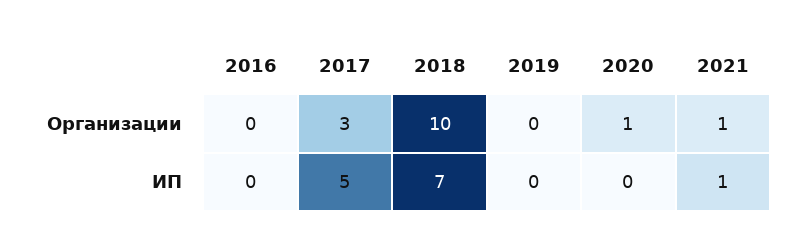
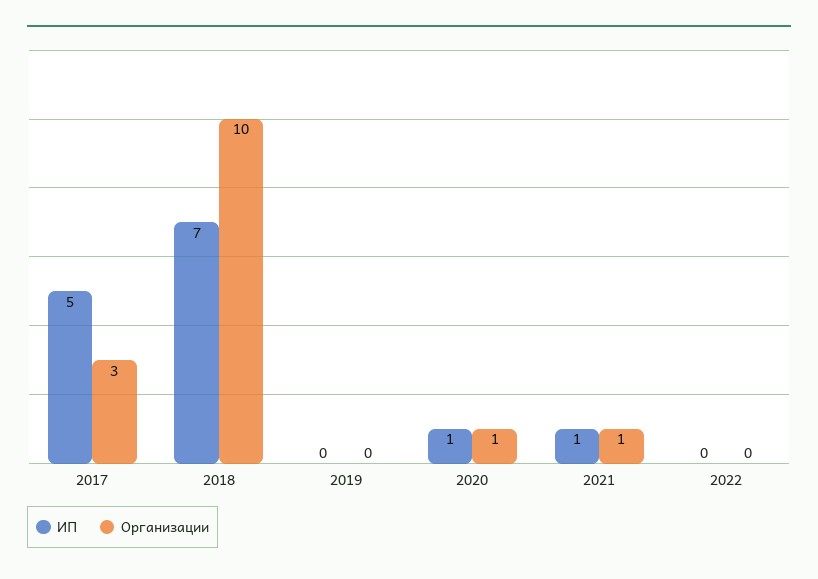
Организации, 2016: 0 -> none
ИП, 2016: 0 -> none
ИП, 2020: 0 -> 1
ИП, 2022: none -> 0
Организации, 2022: none -> 0

